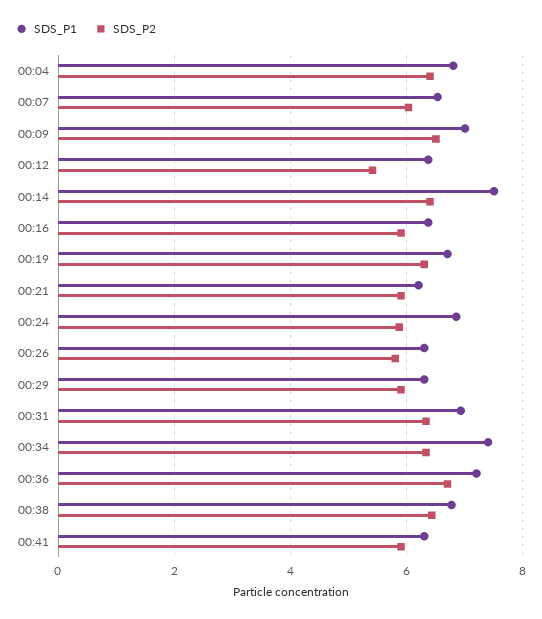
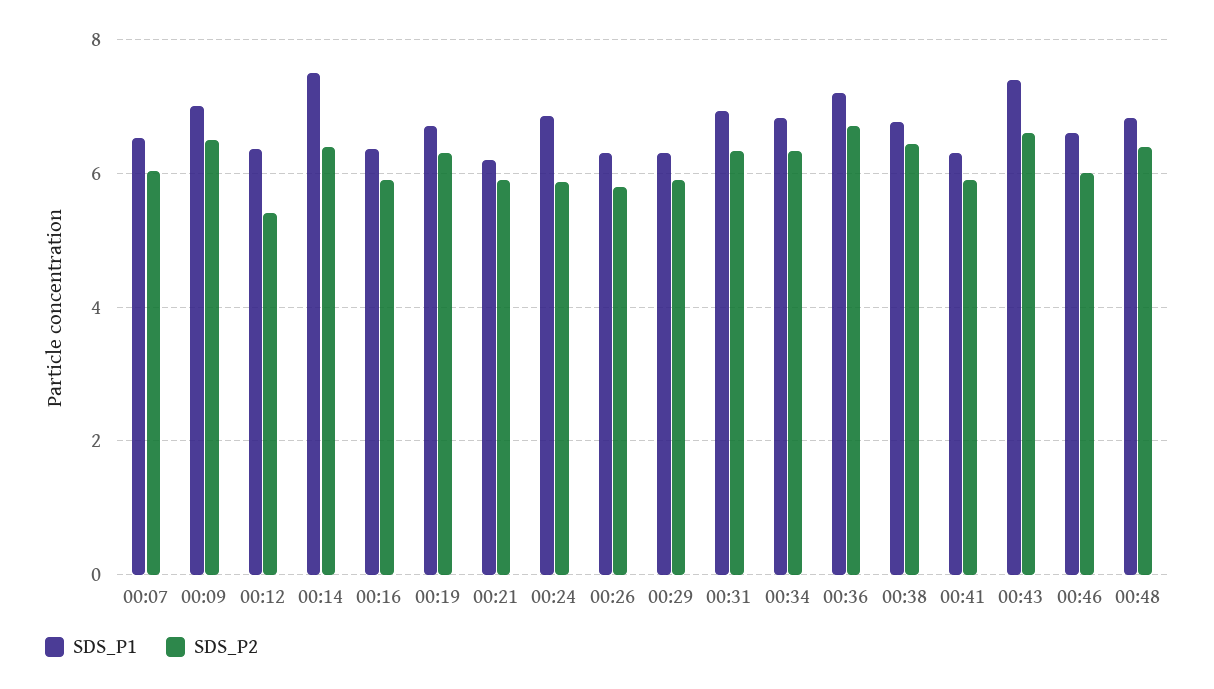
SDS_P1, 00:04: 6.8 -> none
SDS_P2, 00:04: 6.4 -> none
SDS_P1, 00:34: 7.4 -> 6.8
SDS_P1, 00:43: none -> 7.4
SDS_P2, 00:43: none -> 6.6
SDS_P1, 00:46: none -> 6.6
SDS_P2, 00:46: none -> 6
SDS_P1, 00:48: none -> 6.8
SDS_P2, 00:48: none -> 6.4

